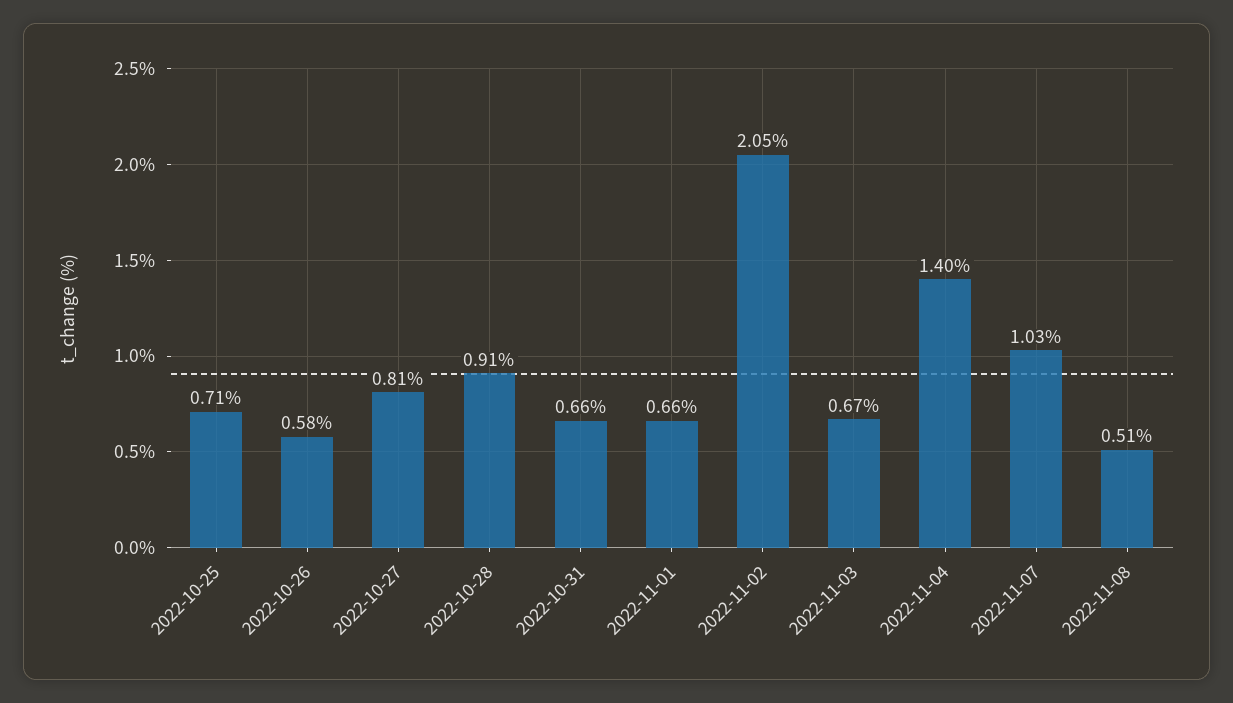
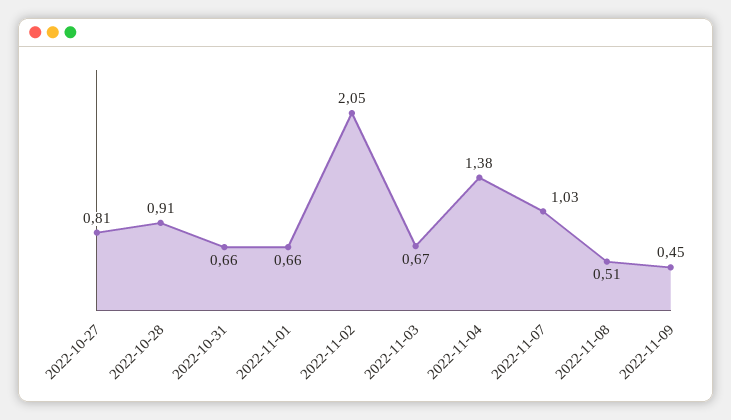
2022-10-25: 0.71 -> none
2022-10-26: 0.58 -> none
2022-11-04: 1.4 -> 1.38
2022-11-09: none -> 0.45

